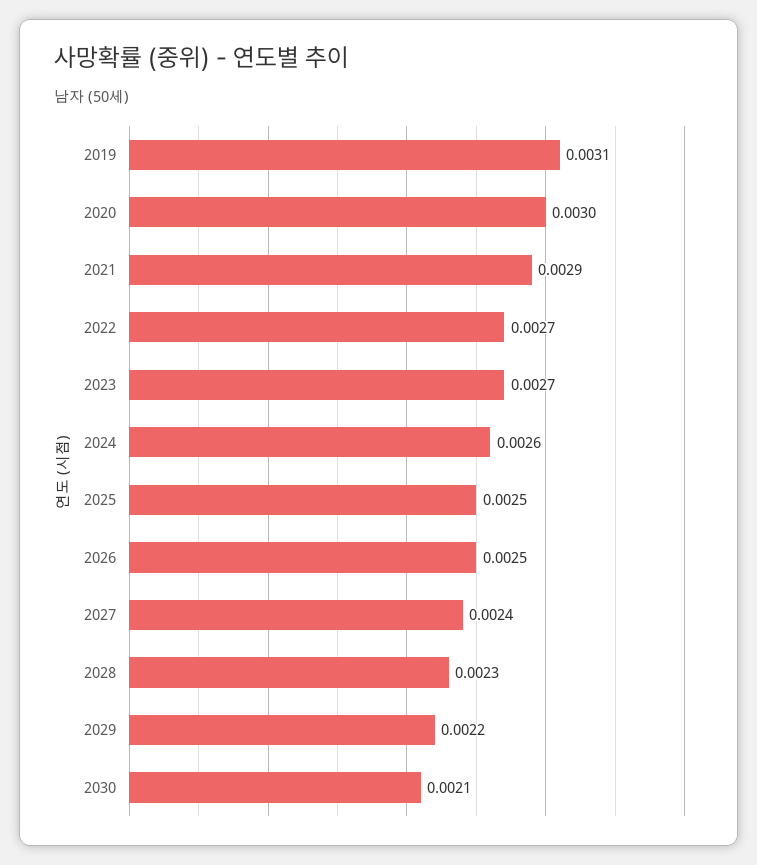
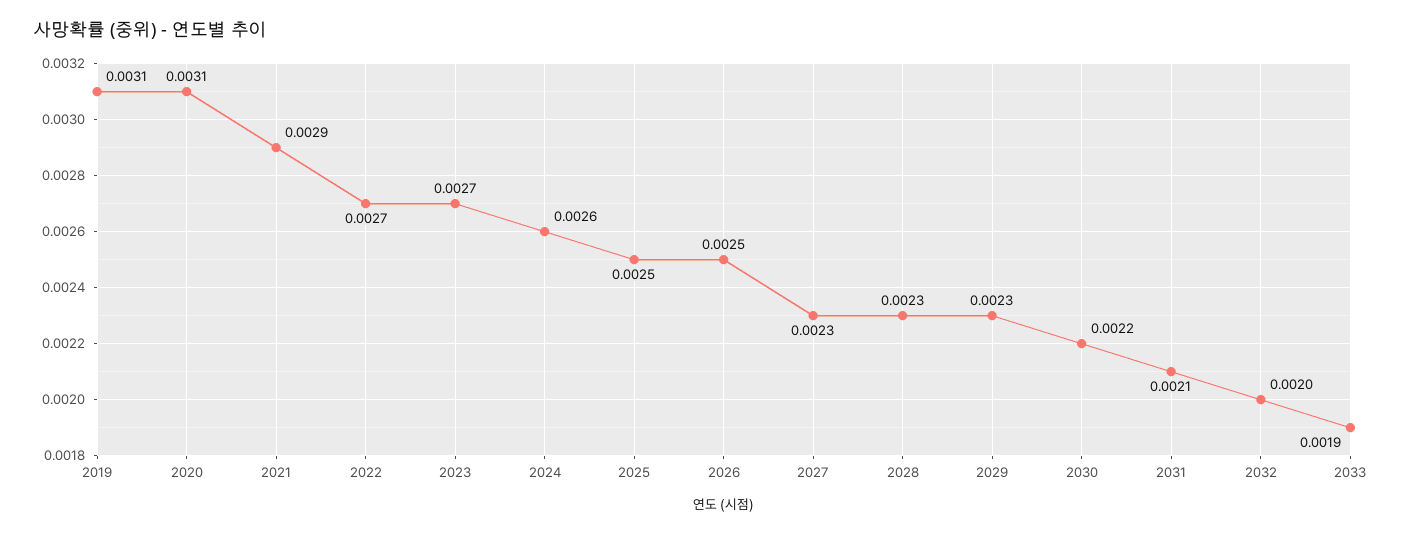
2020: 0.003 -> 0.0031
2027: 0.0024 -> 0.0023
2029: 0.0022 -> 0.0023
2030: 0.0021 -> 0.0022
2031: none -> 0.0021
2032: none -> 0.002
2033: none -> 0.0019

